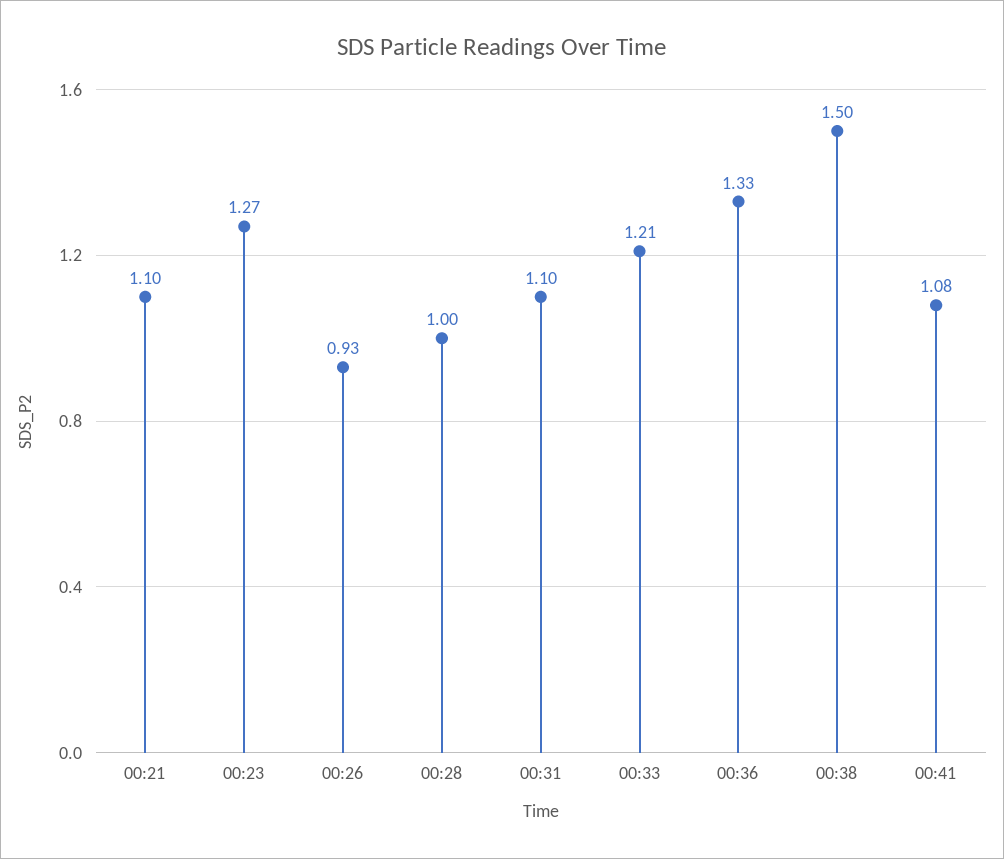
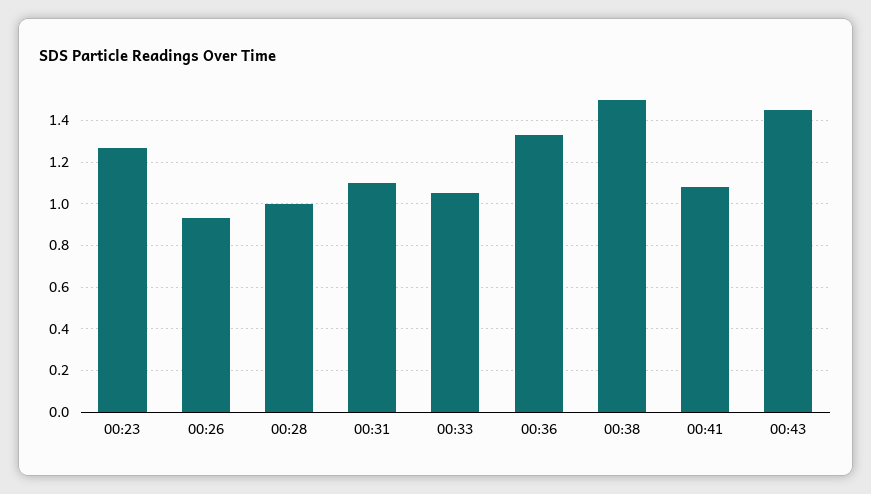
00:21: 1.1 -> none
00:33: 1.21 -> 1.05
00:43: none -> 1.45

